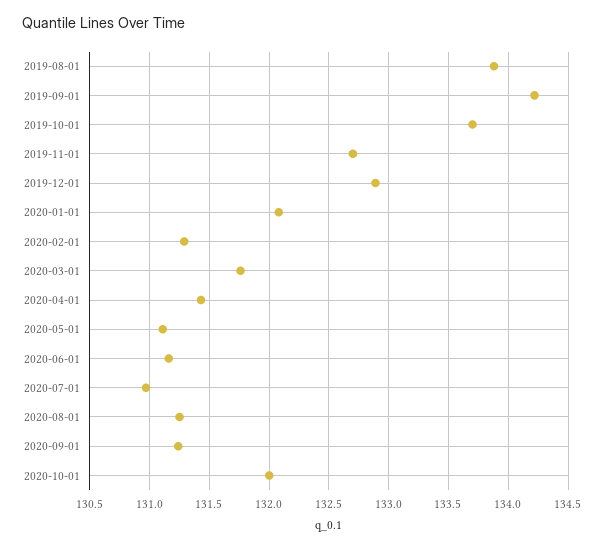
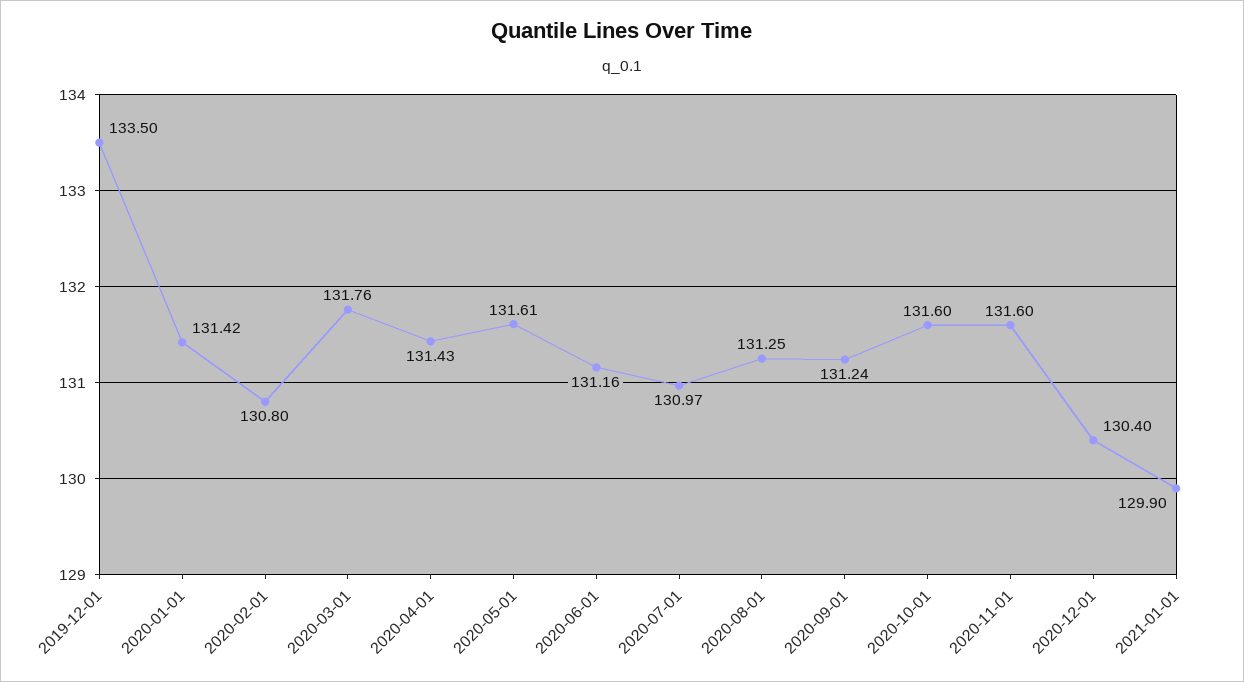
2019-08-01: 133.9 -> none
2019-09-01: 134.2 -> none
2019-10-01: 133.7 -> none
2019-11-01: 132.7 -> none
2019-12-01: 132.9 -> 133.5
2020-01-01: 132.1 -> 131.42
2020-02-01: 131.3 -> 130.8
2020-05-01: 131.1 -> 131.61
2020-10-01: 132 -> 131.6
2020-11-01: none -> 131.6
2020-12-01: none -> 130.4
2021-01-01: none -> 129.9

